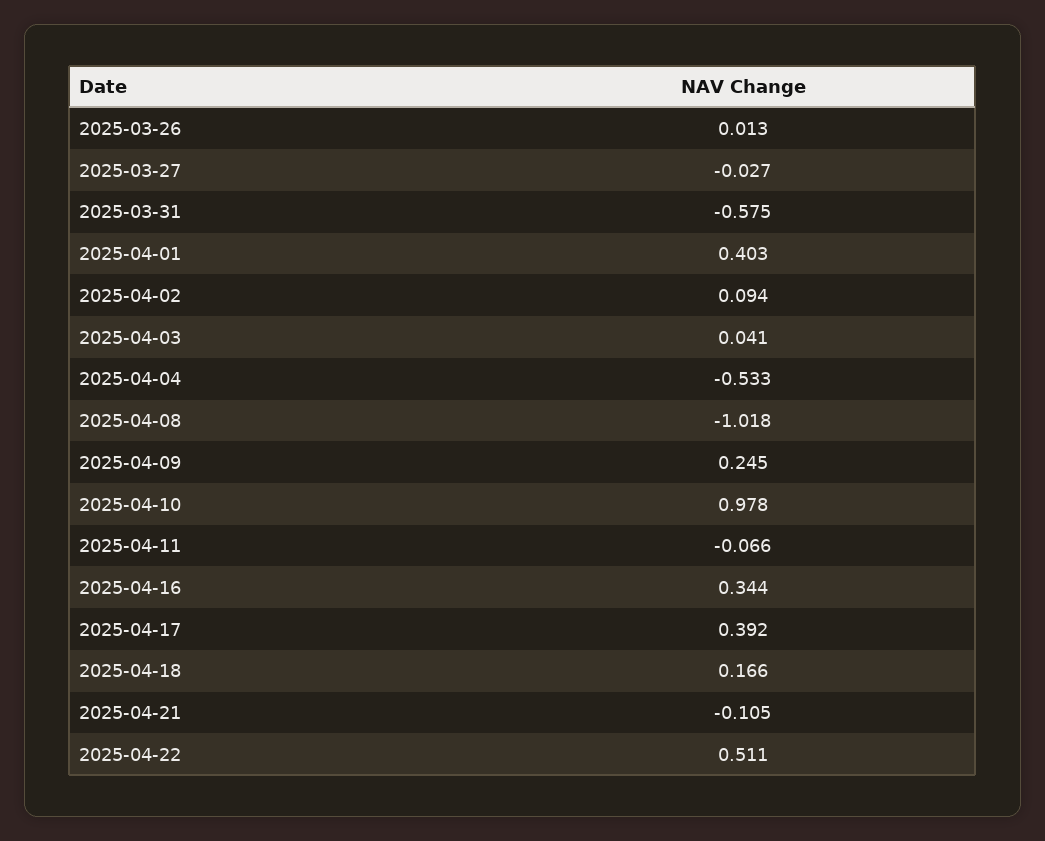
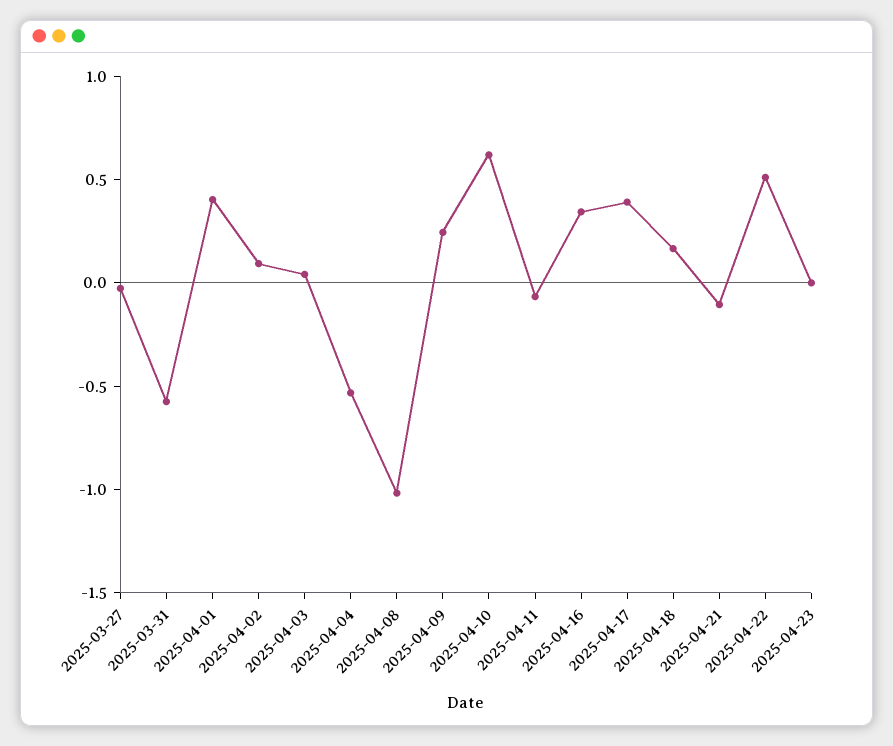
2025-03-26: 0.013 -> none
2025-04-10: 0.978 -> 0.6
2025-04-23: none -> 0

